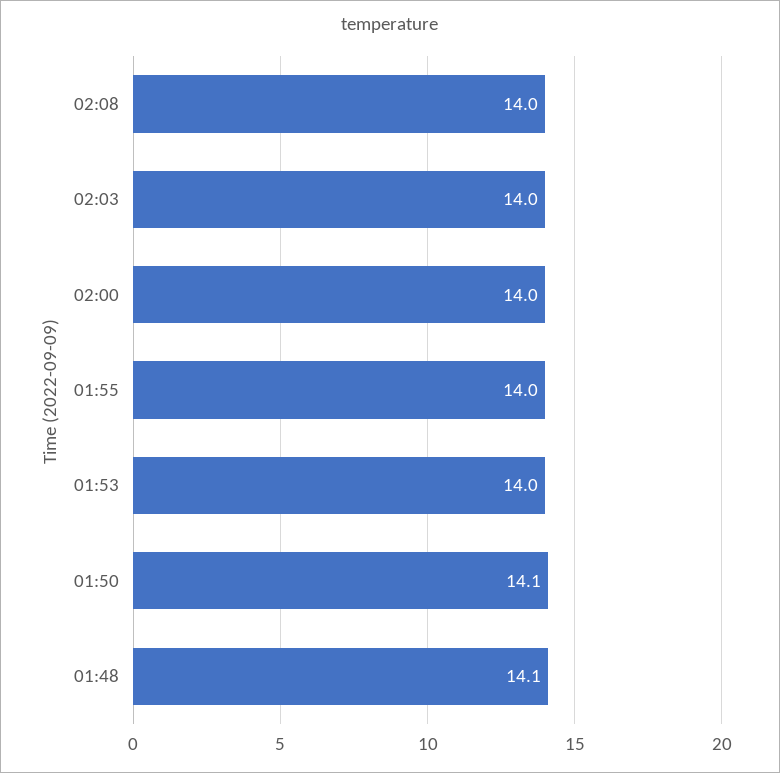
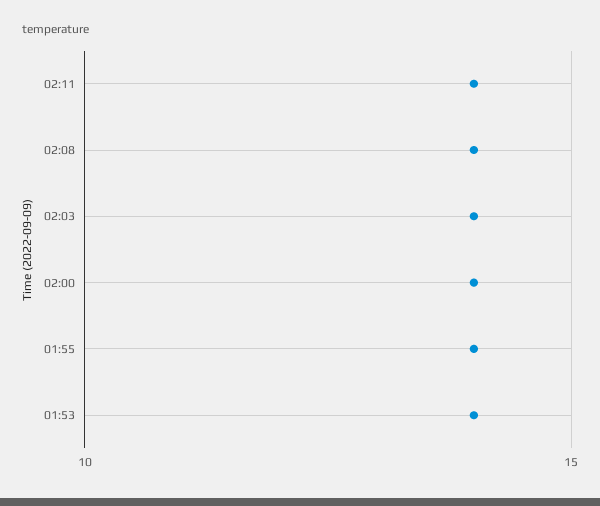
01:50: 14.1 -> none
01:48: 14.1 -> none
02:11: none -> 14

